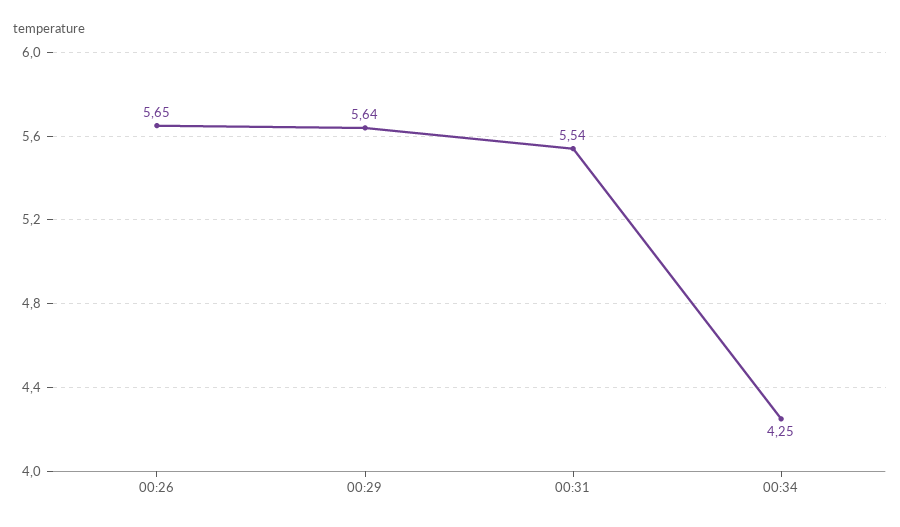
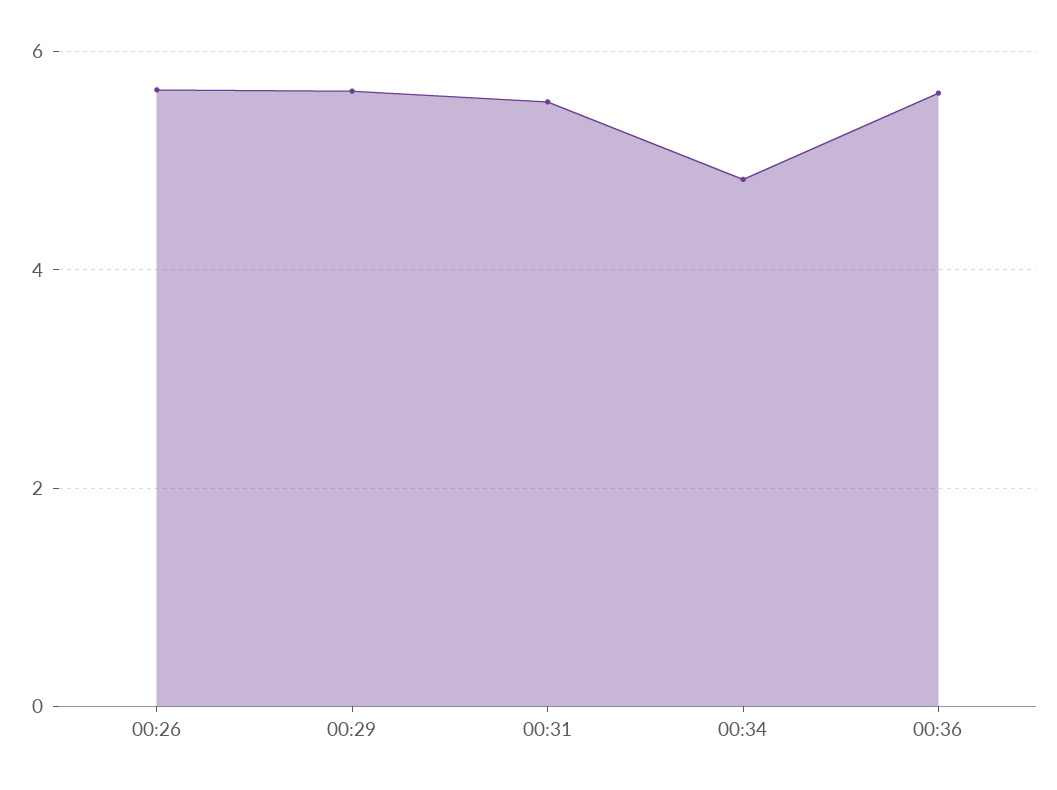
00:34: 4.25 -> 4.8
00:36: none -> 5.6

